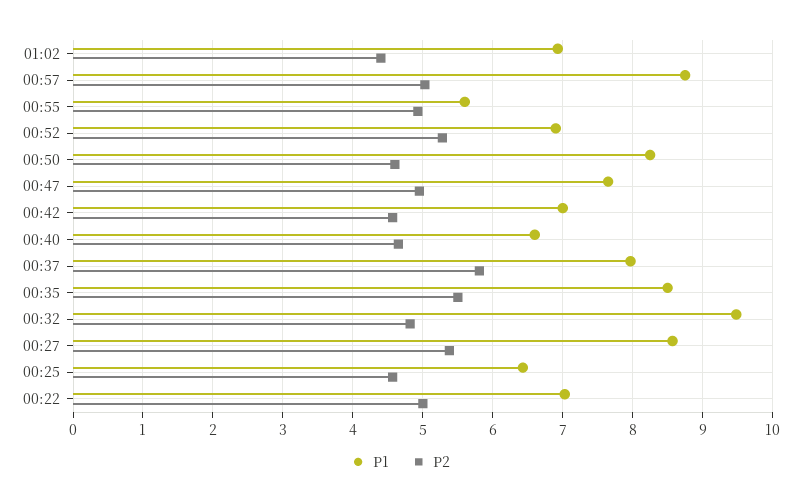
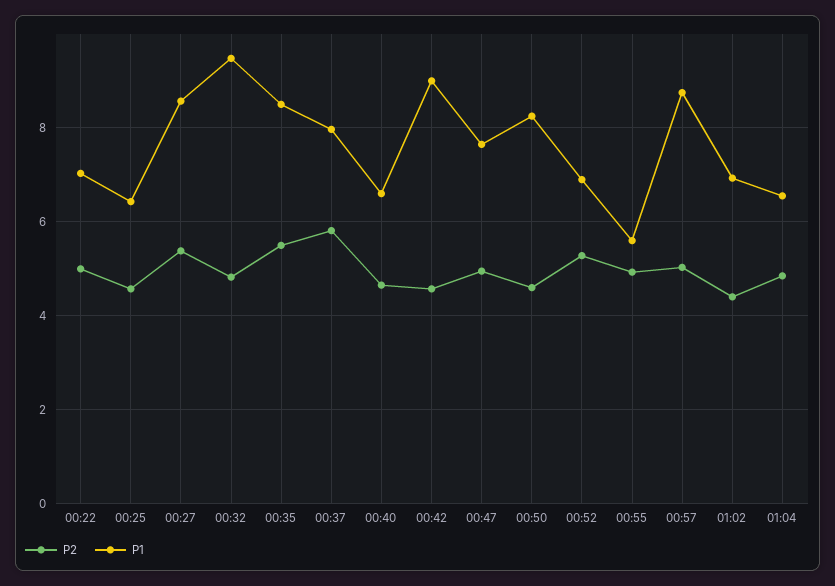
P1, 00:42: 7 -> 9
P2, 01:04: none -> 4.8
P1, 01:04: none -> 6.6

